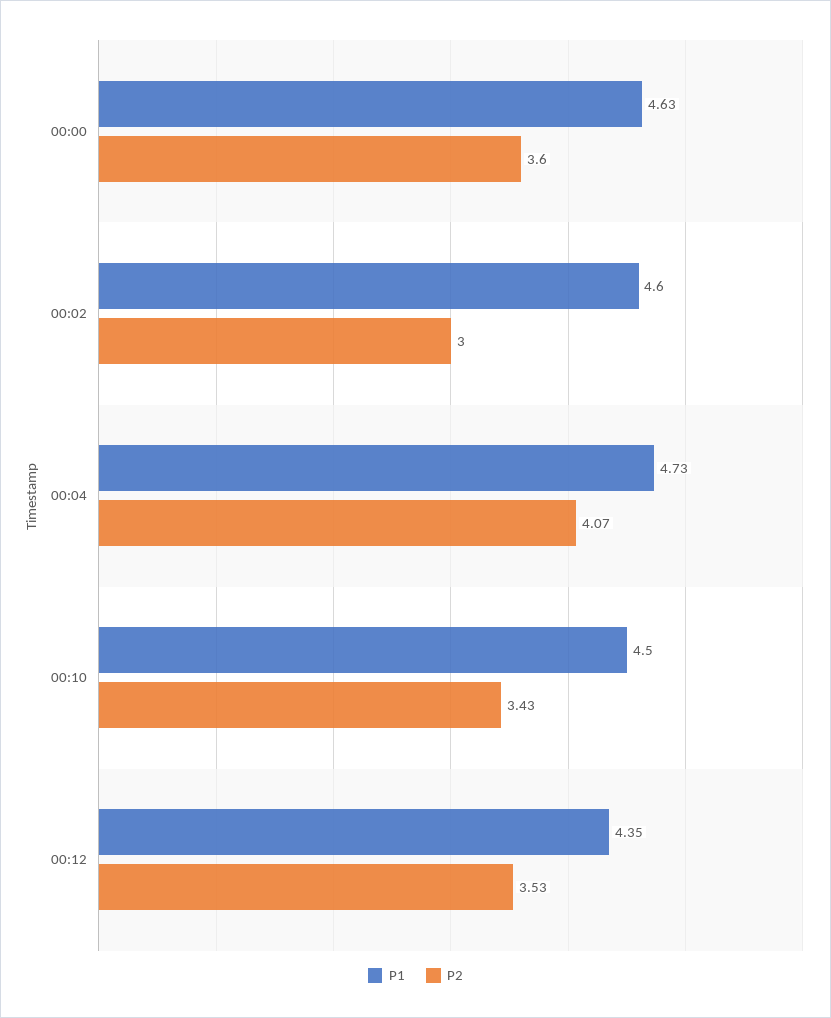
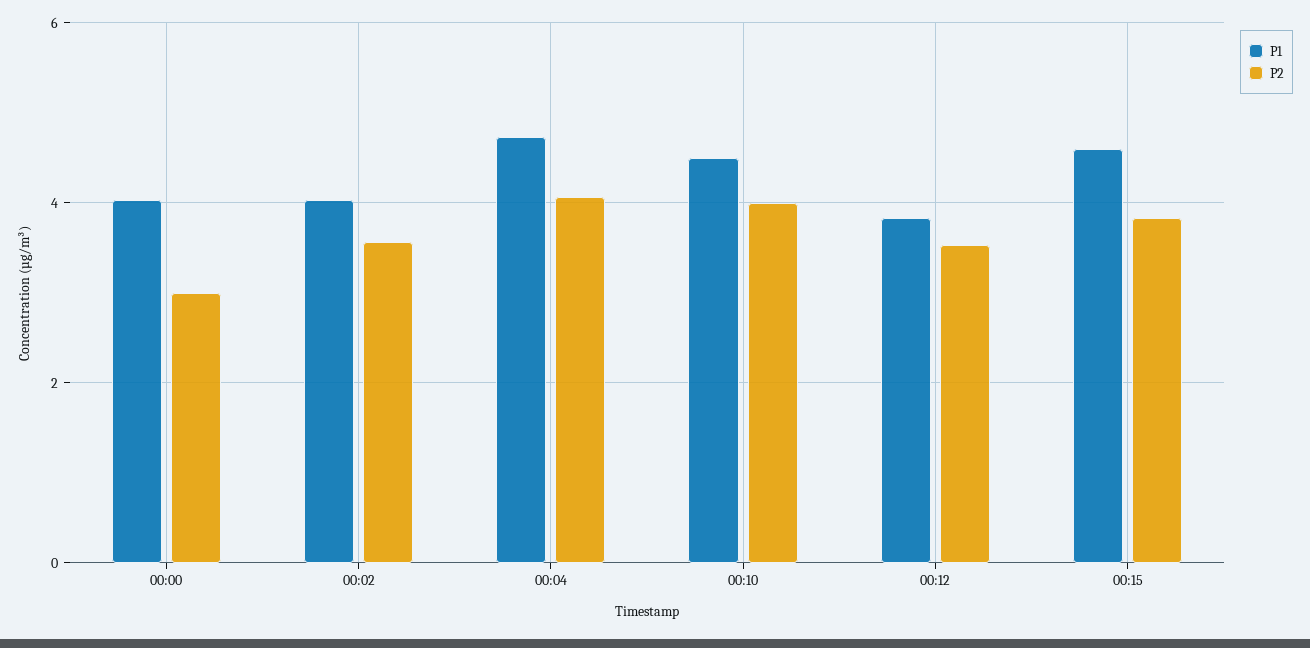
P1, 00:00: 4.63 -> 4
P2, 00:00: 3.6 -> 3
P1, 00:02: 4.6 -> 4
P2, 00:02: 3 -> 3.6
P2, 00:10: 3.43 -> 4
P1, 00:12: 4.35 -> 3.8
P1, 00:15: none -> 4.6
P2, 00:15: none -> 3.8

